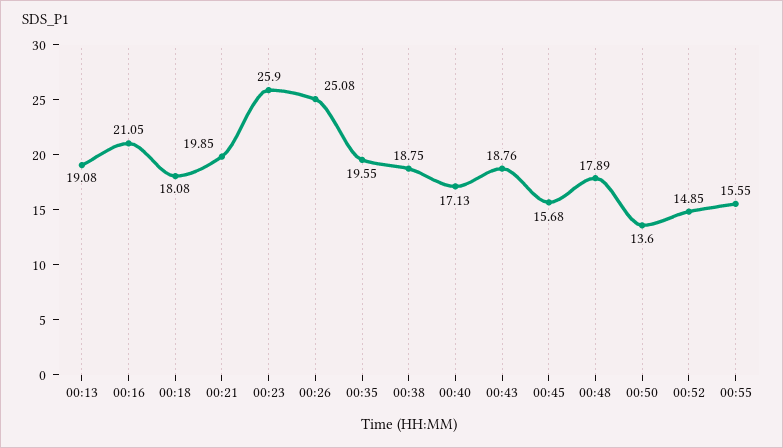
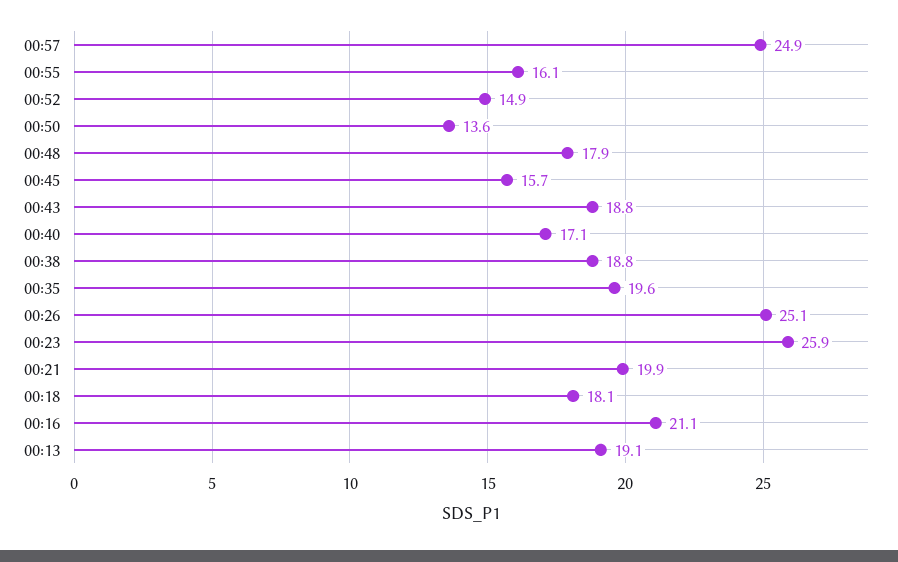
00:55: 15.55 -> 16.1
00:57: none -> 24.9

